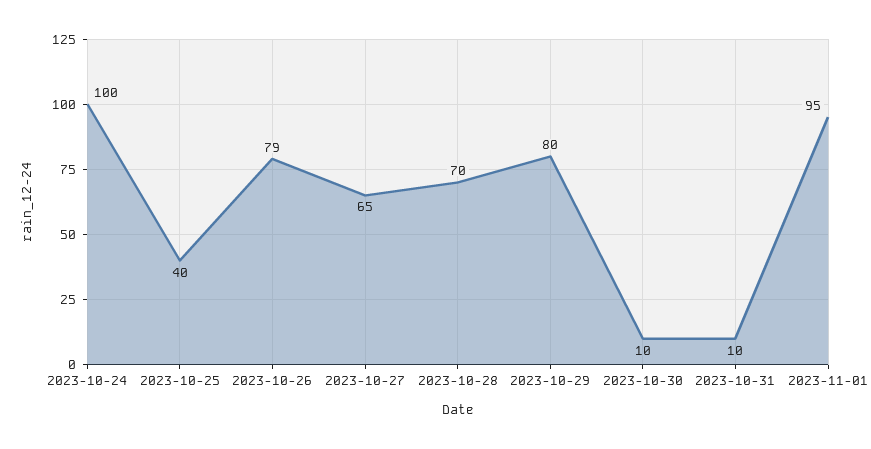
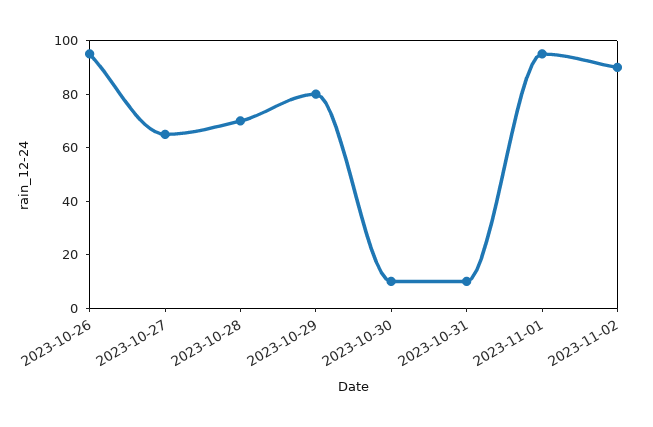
2023-10-24: 100 -> none
2023-10-25: 40 -> none
2023-10-26: 79 -> 95
2023-11-02: none -> 90

